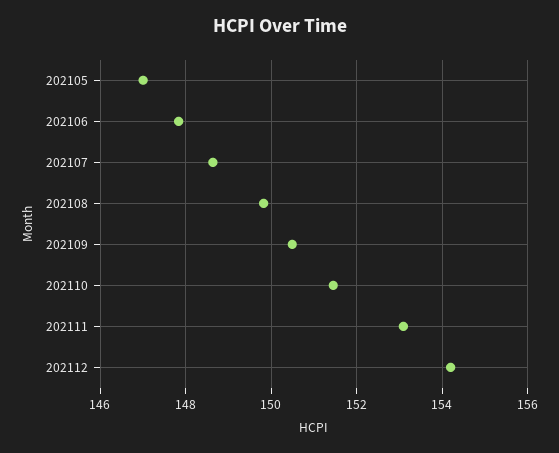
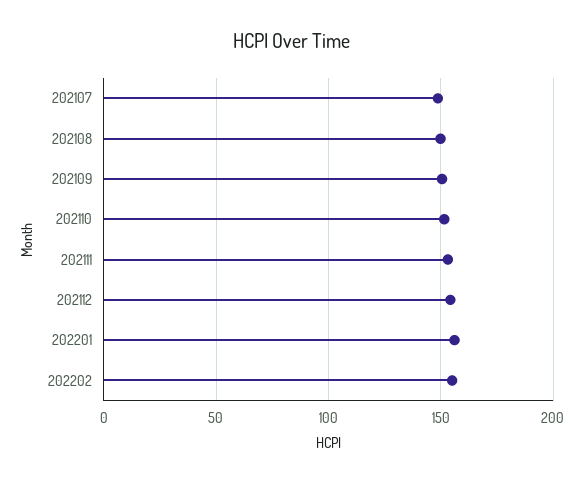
202105: 147 -> none
202106: 147.8 -> none
202201: none -> 155
202202: none -> 155

